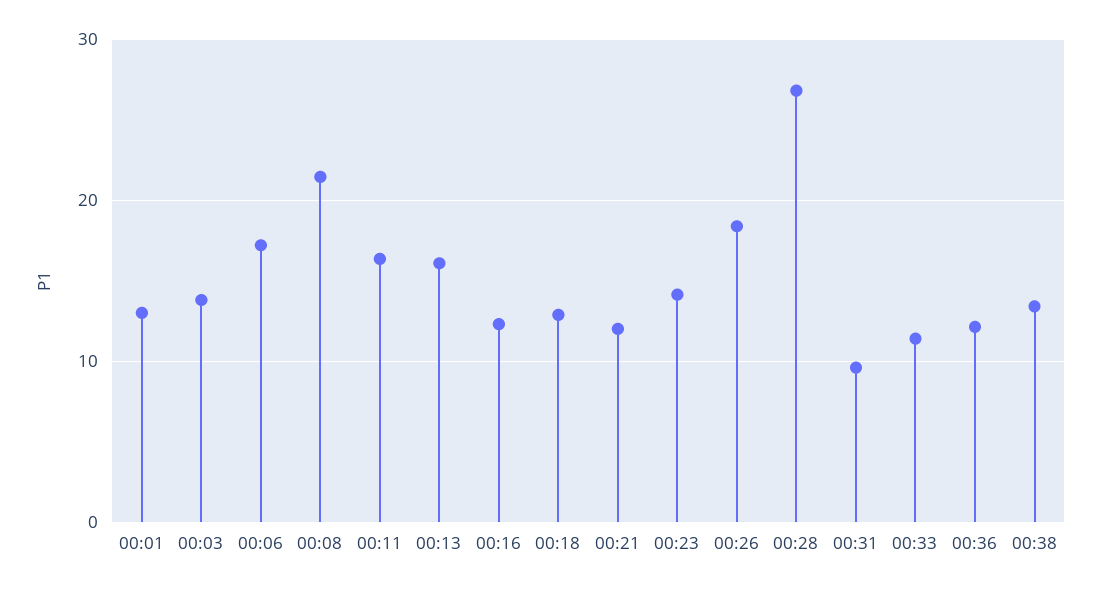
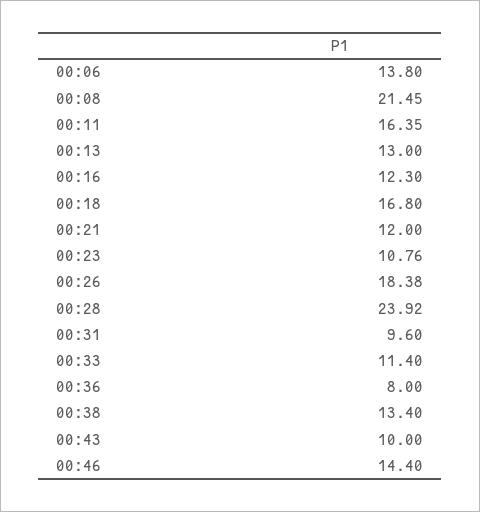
00:01: 13 -> none
00:03: 14 -> none
00:06: 17 -> 13.8
00:13: 16 -> 13
00:18: 13 -> 16.8
00:23: 14 -> 10.76
00:28: 27 -> 23.92
00:36: 12 -> 8
00:43: none -> 10
00:46: none -> 14.4

